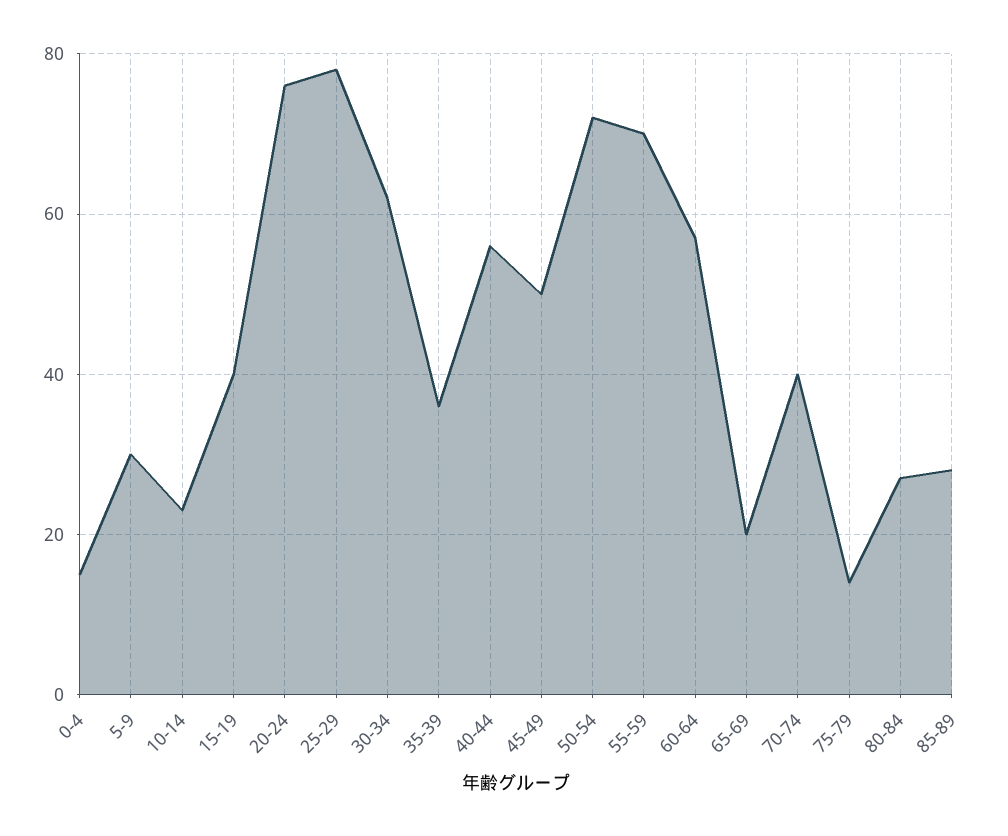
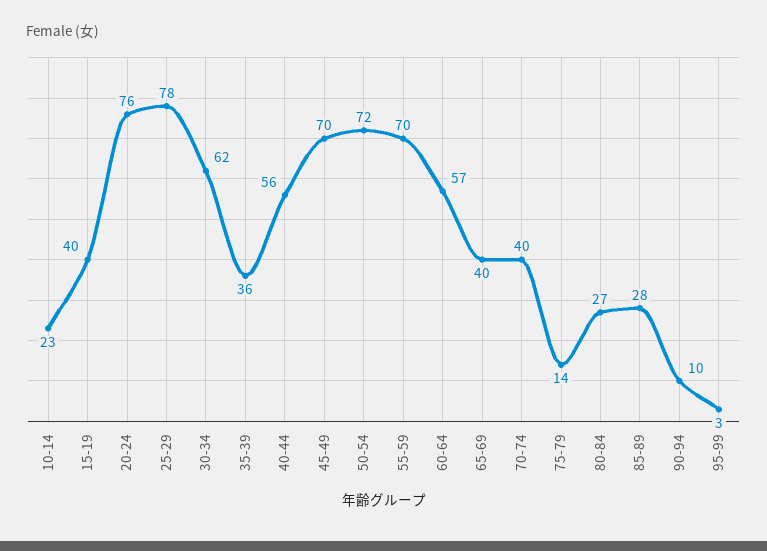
0-4: 15 -> none
5-9: 30 -> none
45-49: 50 -> 70
65-69: 20 -> 40
90-94: none -> 10
95-99: none -> 3

